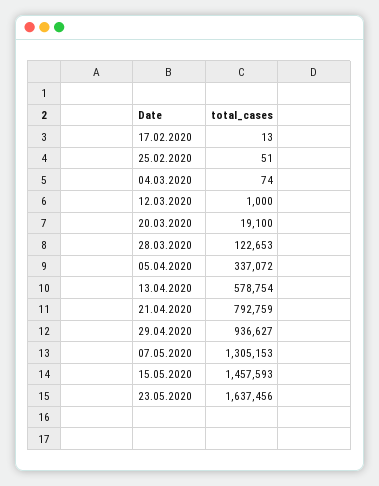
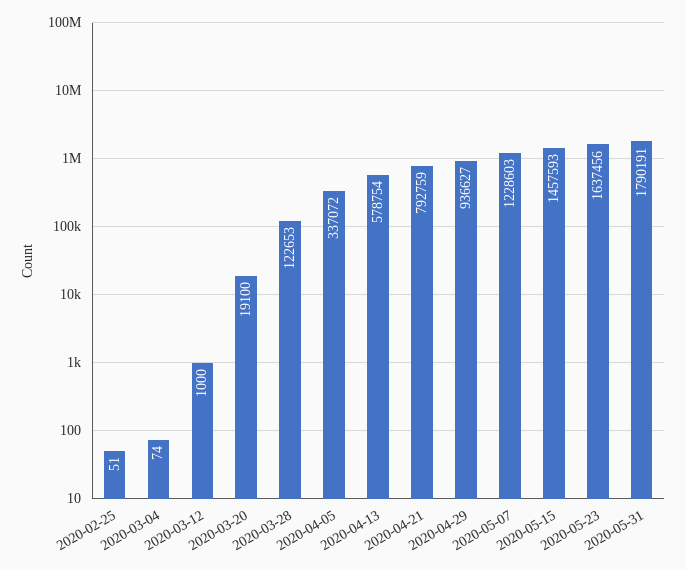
17.02.2020: 13 -> none
07.05.2020: 1305153 -> 1228603
2020-05-31: none -> 1790191

